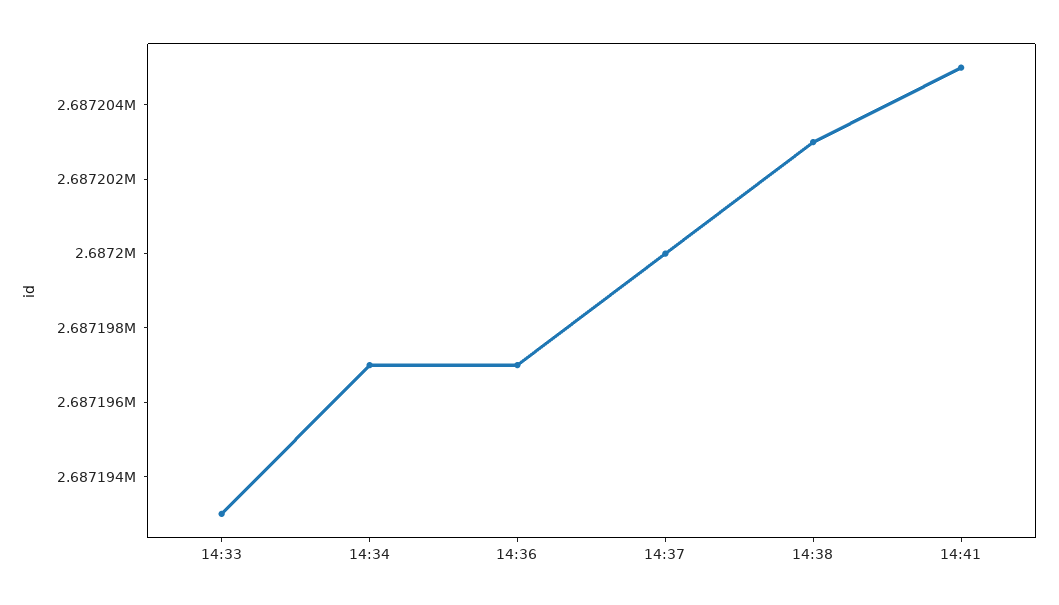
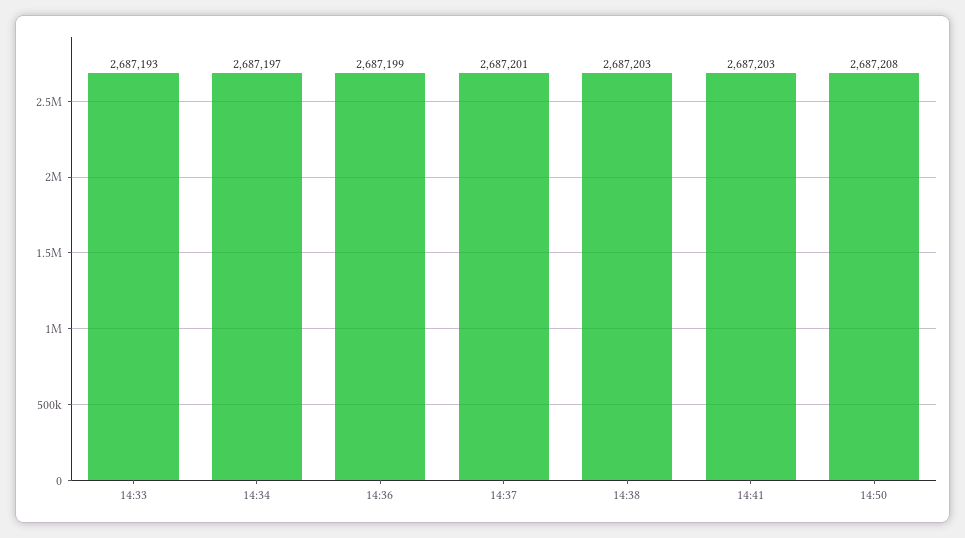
14:36: 2687197 -> 2687199
14:37: 2687200 -> 2687201
14:41: 2687205 -> 2687203
14:50: none -> 2687208

